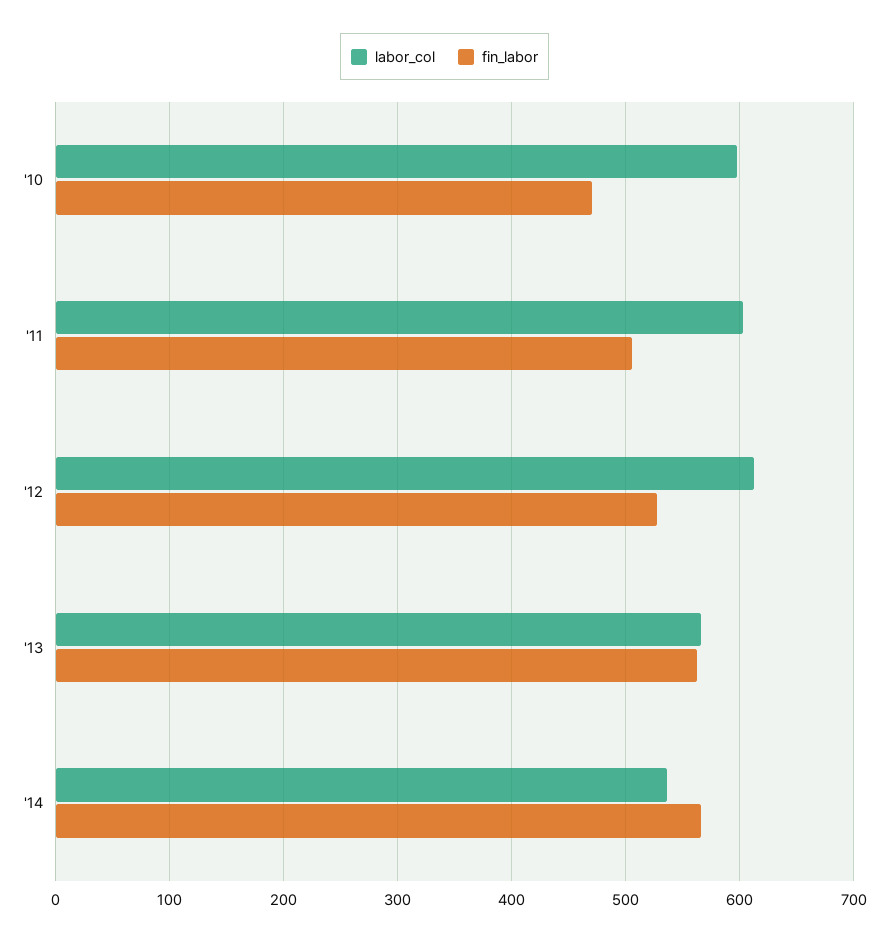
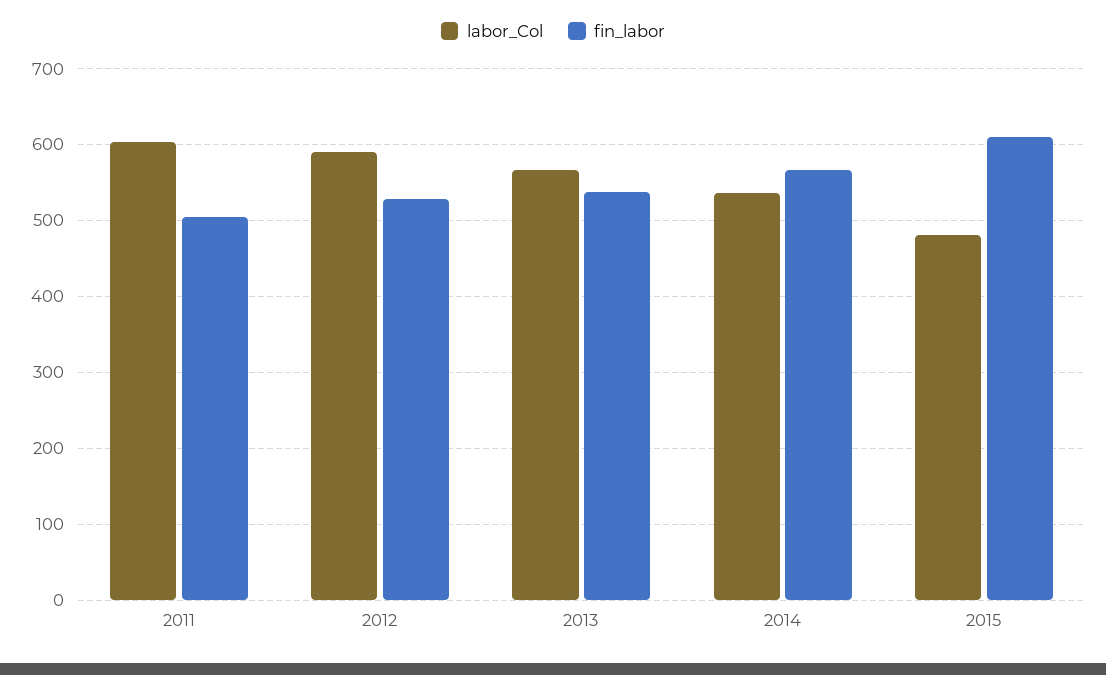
labor_col, '10: 600 -> none
fin_labor, '10: 470 -> none
labor_col, '12: 610 -> 590
fin_labor, '13: 560 -> 540
labor_col, 2015: none -> 480
fin_labor, 2015: none -> 610

